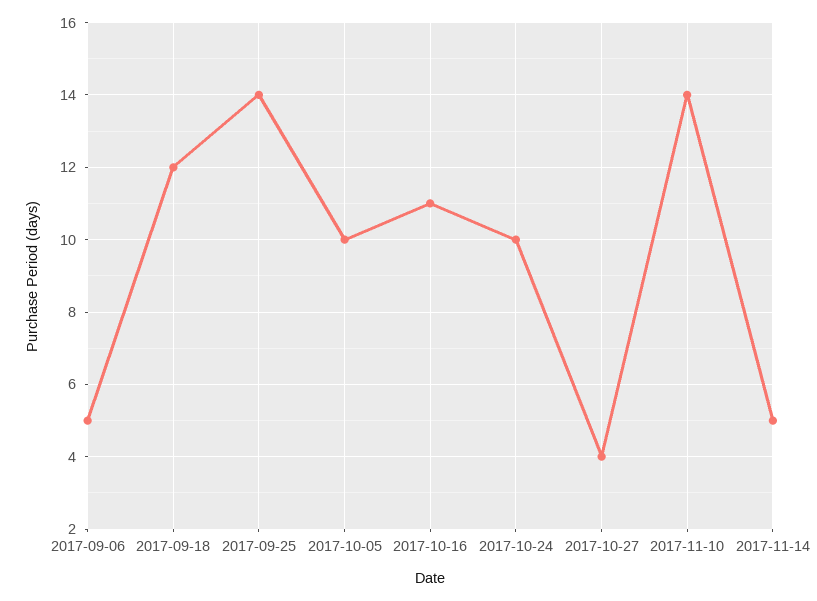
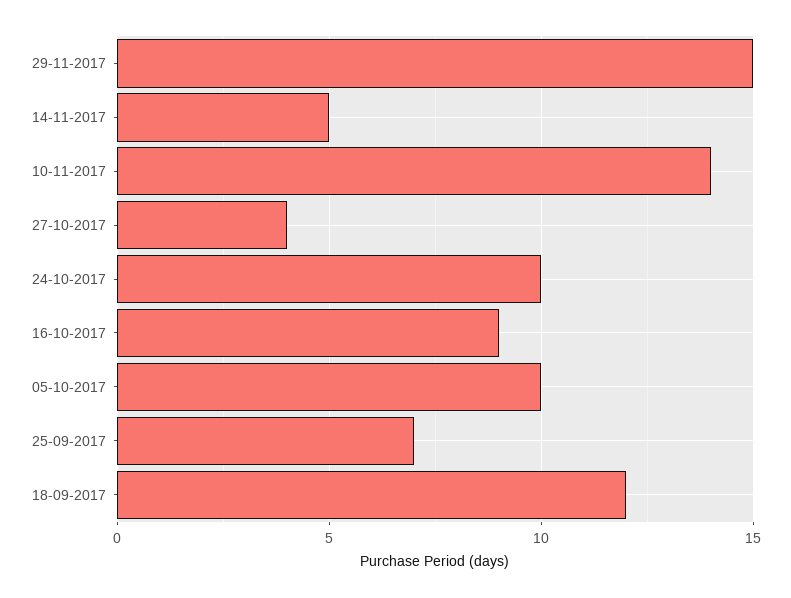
2017-09-06: 5 -> none
2017-09-25: 14 -> 7
2017-10-16: 11 -> 9
29-11-2017: none -> 15

